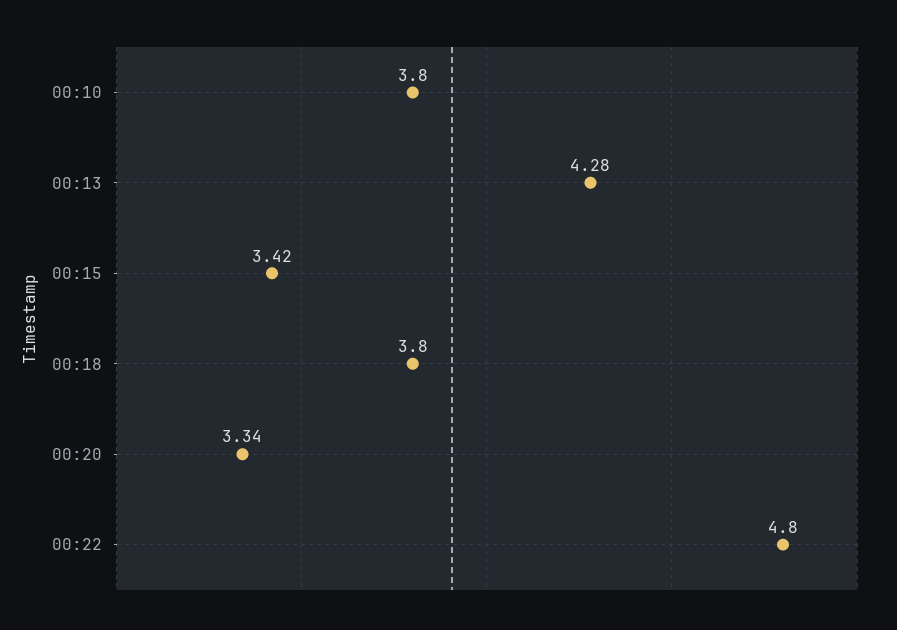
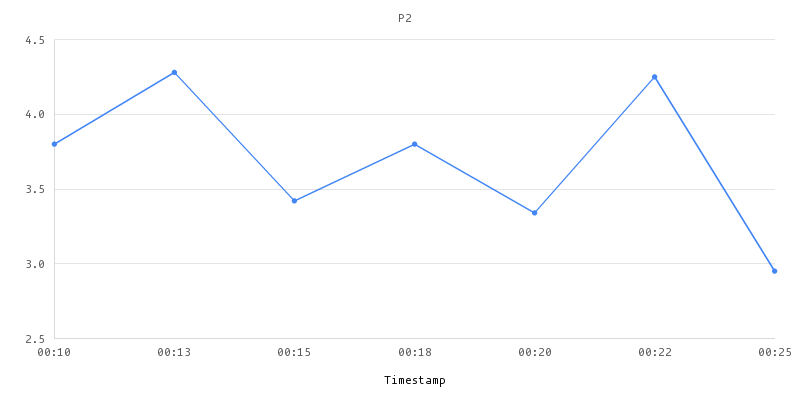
00:22: 4.8 -> 4.25
00:25: none -> 2.95

